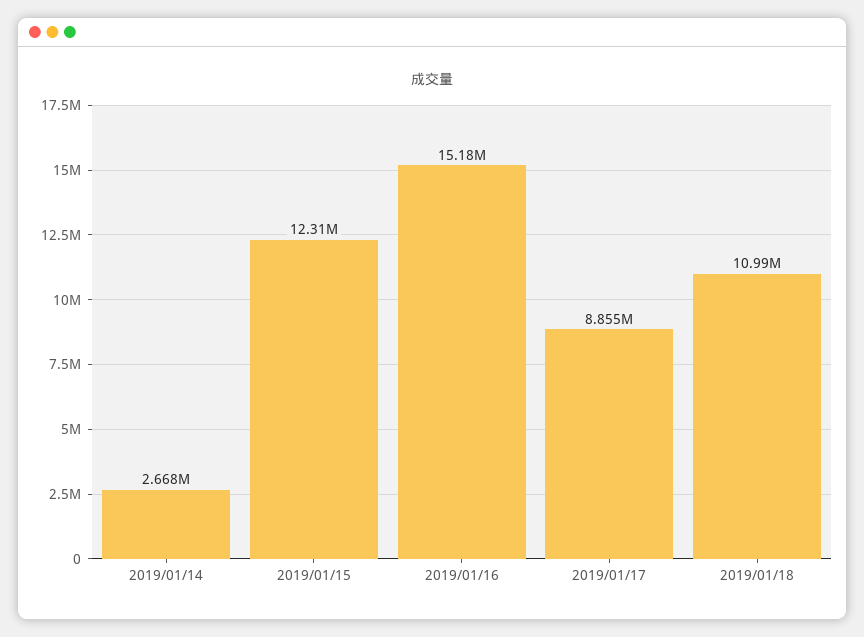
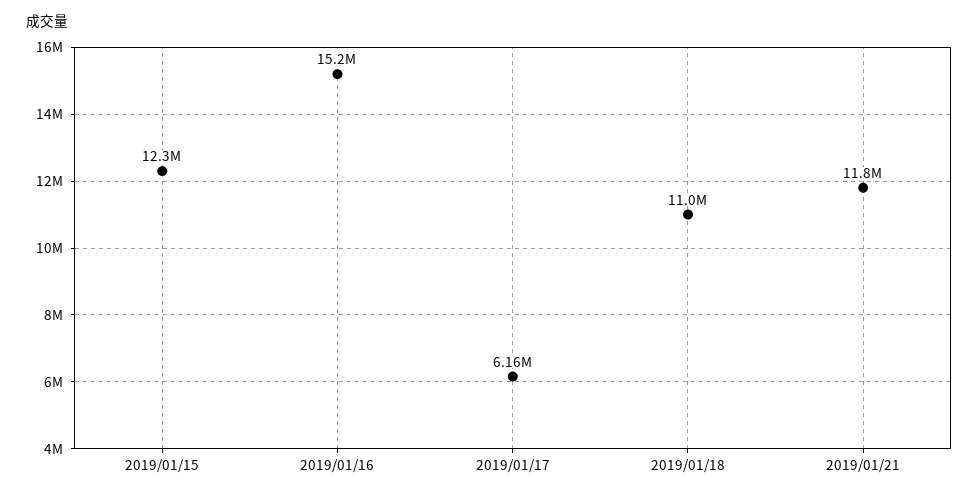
2019/01/14: 2668000 -> none
2019/01/17: 8855000 -> 6160000
2019/01/21: none -> 11800000

